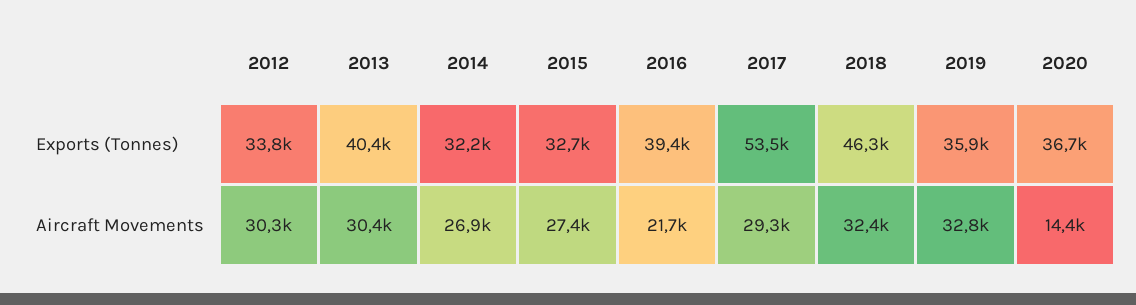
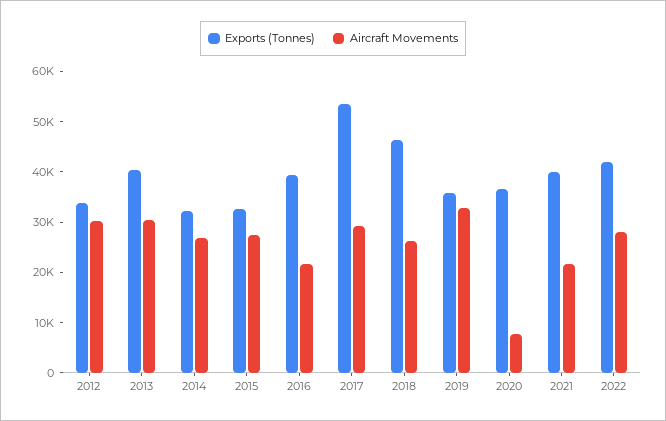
Aircraft Movements, 2018: 32400 -> 26000
Aircraft Movements, 2020: 14400 -> 8000
Exports (Tonnes), 2021: none -> 40000
Aircraft Movements, 2021: none -> 22000
Exports (Tonnes), 2022: none -> 42000
Aircraft Movements, 2022: none -> 28000

